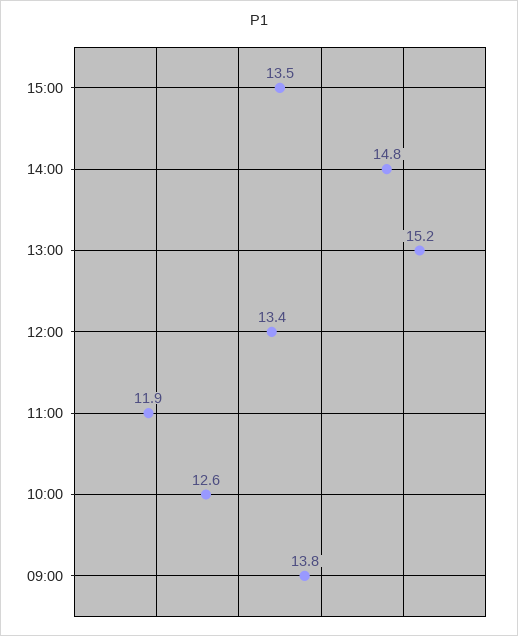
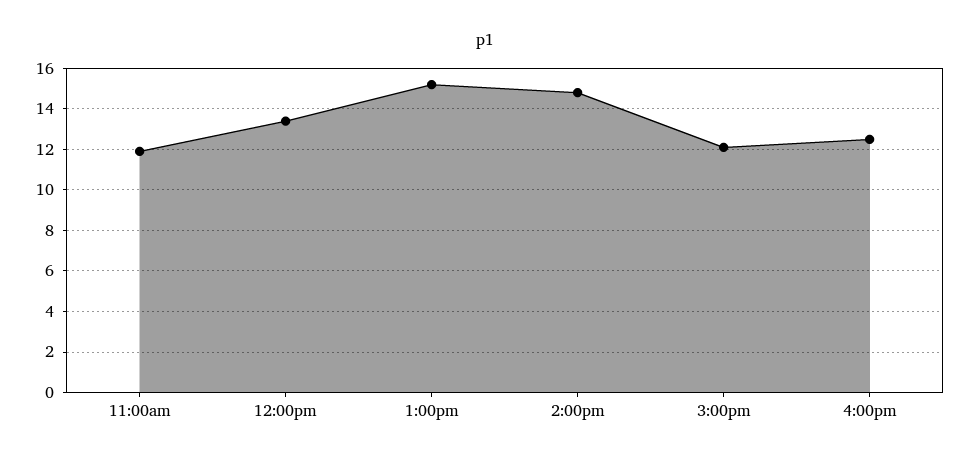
15:00: 13.5 -> 12
10:00: 12.6 -> none
09:00: 13.8 -> none
4:00pm: none -> 12.5

